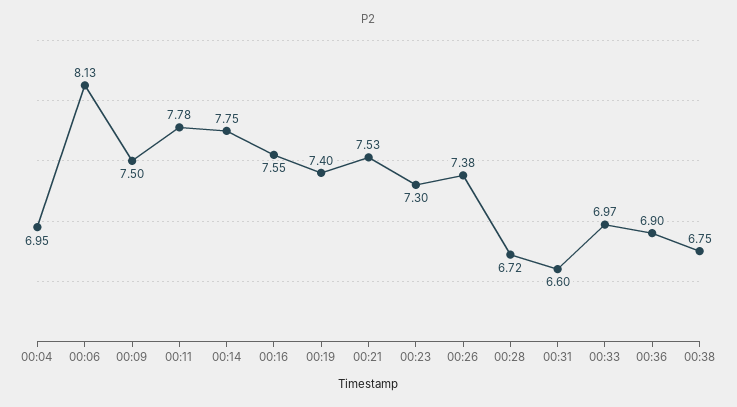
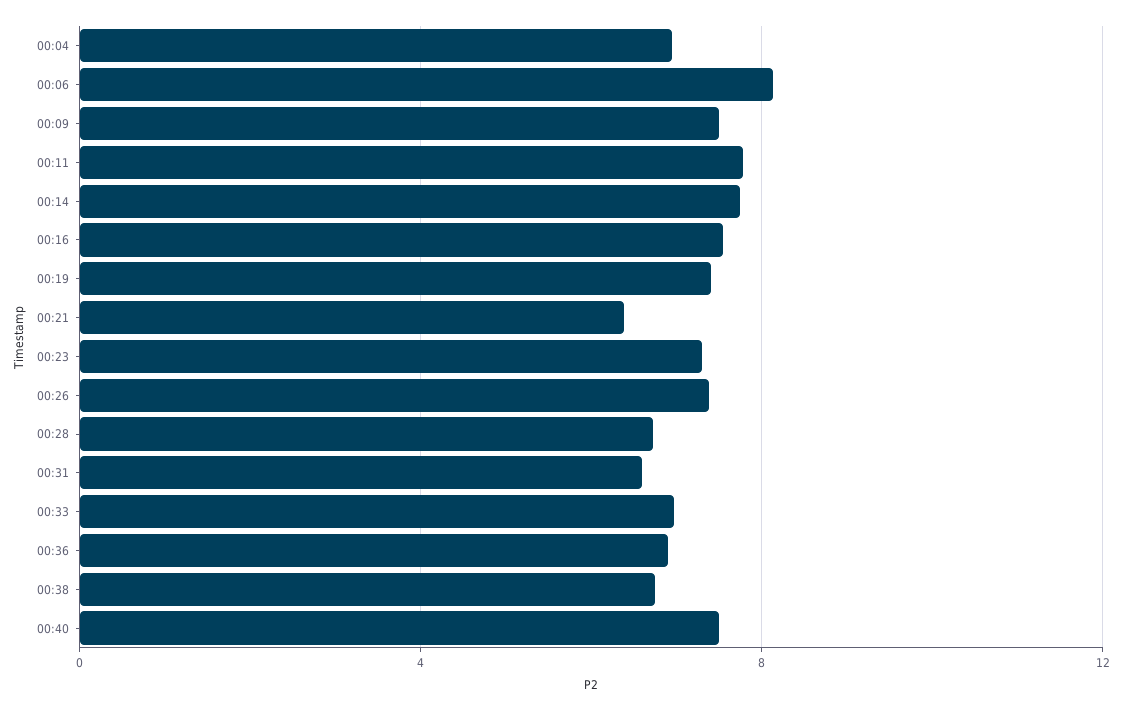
00:21: 7.53 -> 6.5
00:40: none -> 7.5

